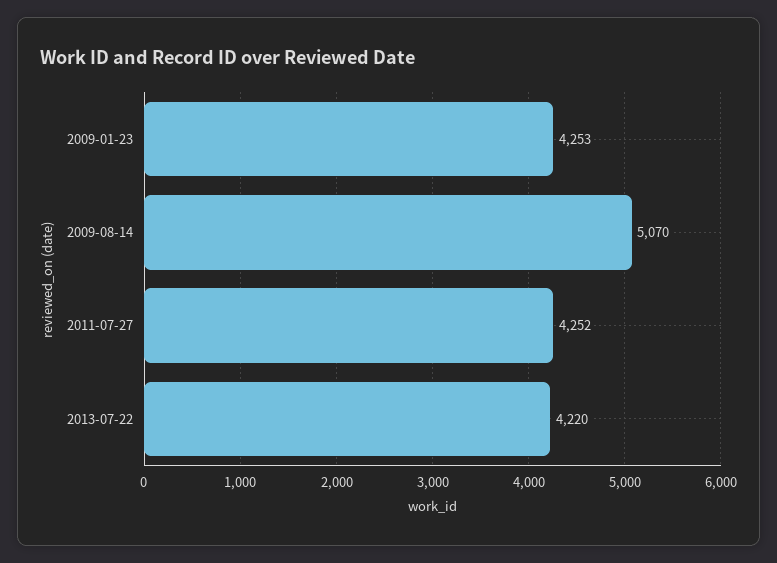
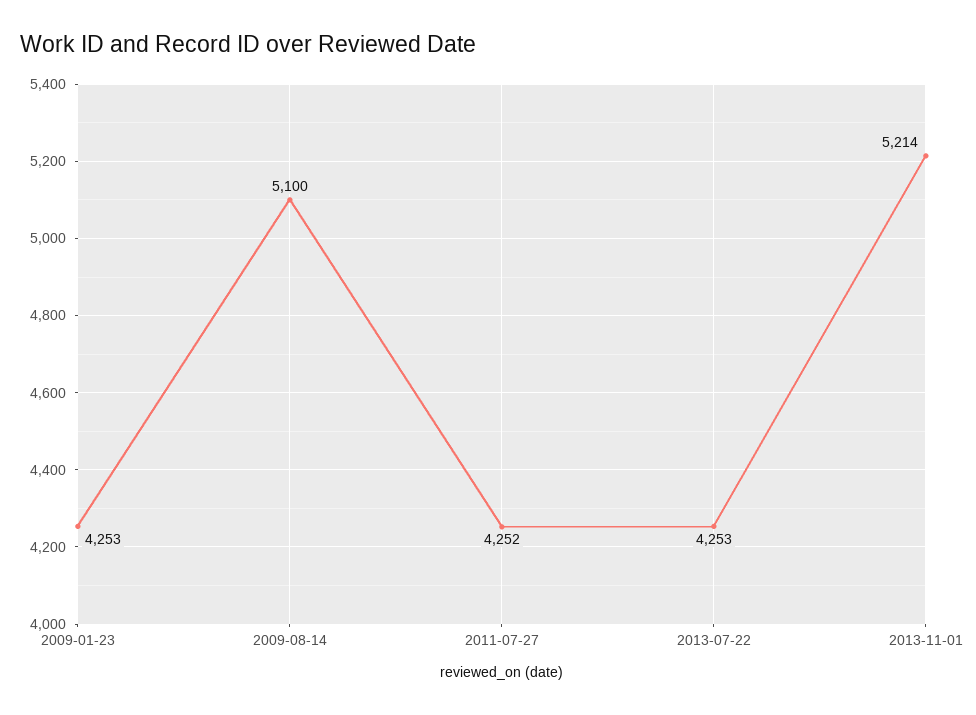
2009-08-14: 5070 -> 5100
2013-07-22: 4220 -> 4253
2013-11-01: none -> 5214

